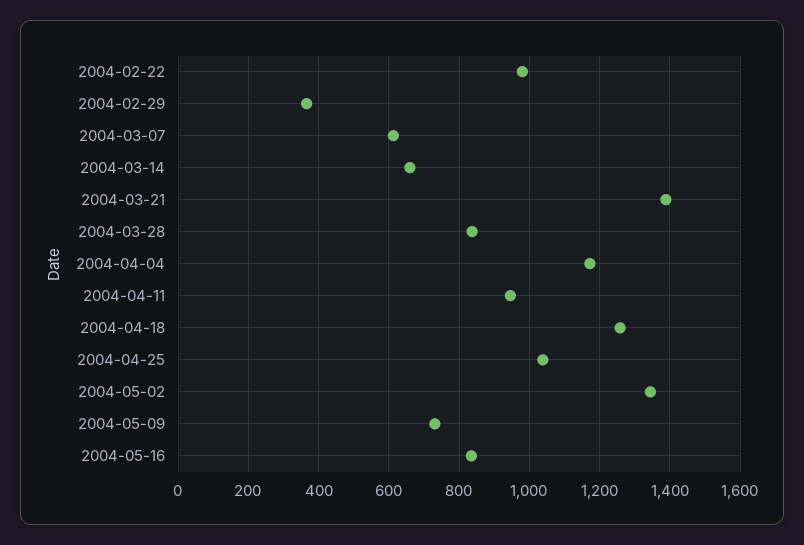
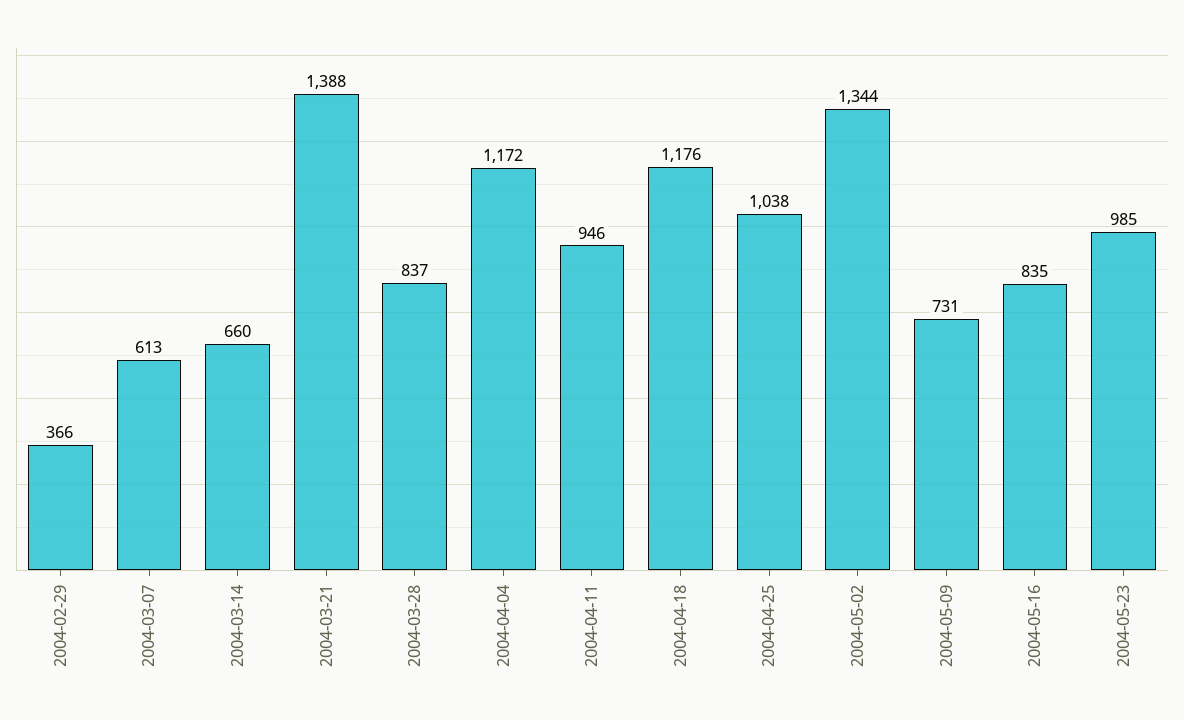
2004-02-22: 980 -> none
2004-04-18: 1260 -> 1176
2004-05-23: none -> 985

